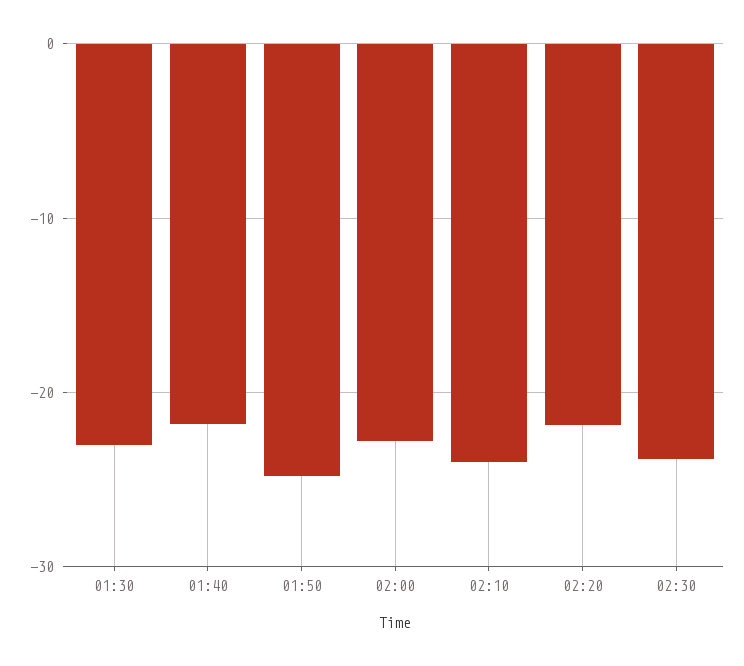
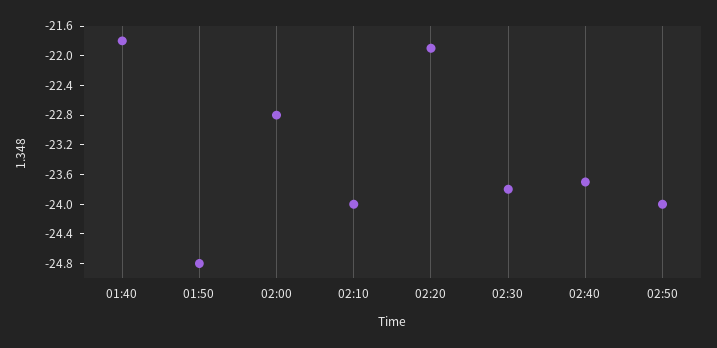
01:30: -23 -> none
02:40: none -> -23.6
02:50: none -> -24

